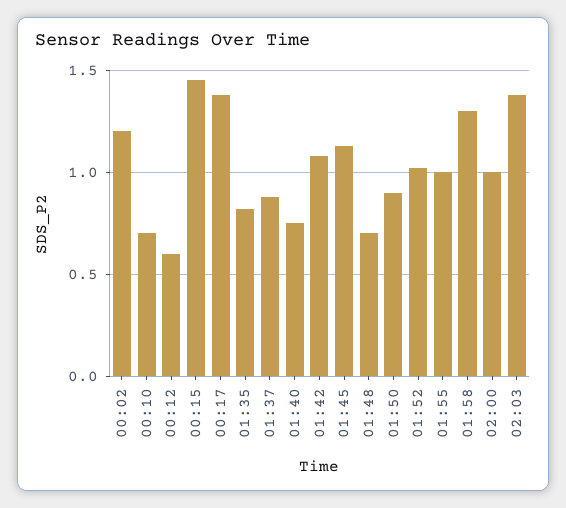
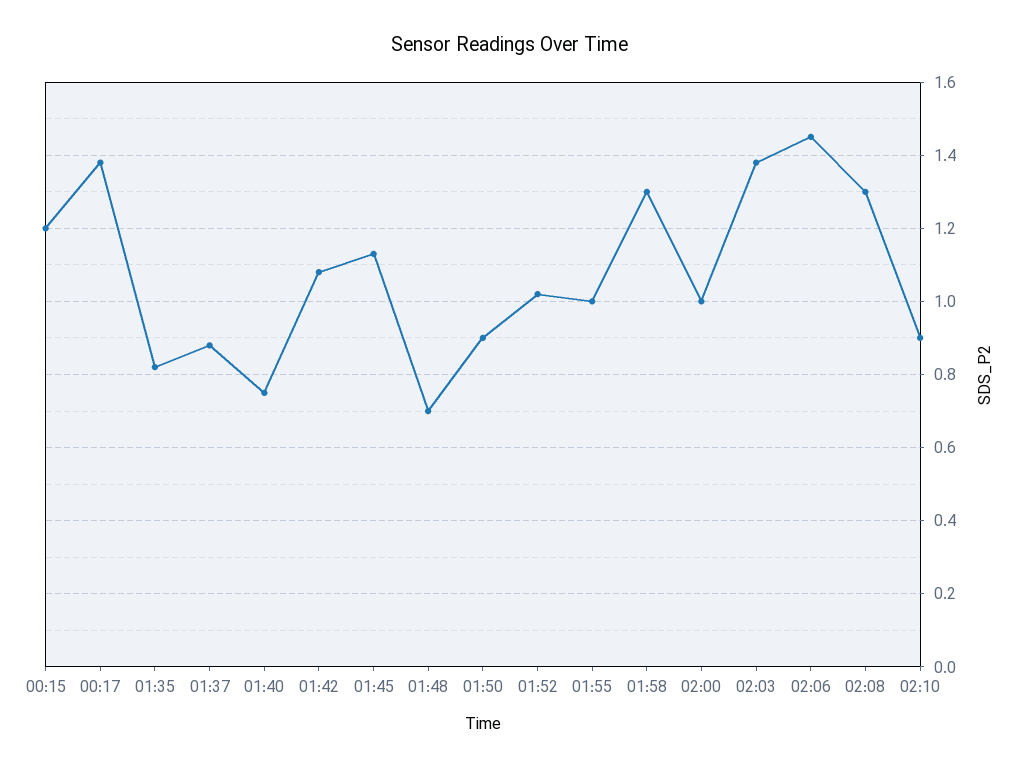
00:02: 1.2 -> none
00:10: 0.7 -> none
00:12: 0.6 -> none
00:15: 1.45 -> 1.2
02:06: none -> 1.45
02:08: none -> 1.3
02:10: none -> 0.9

